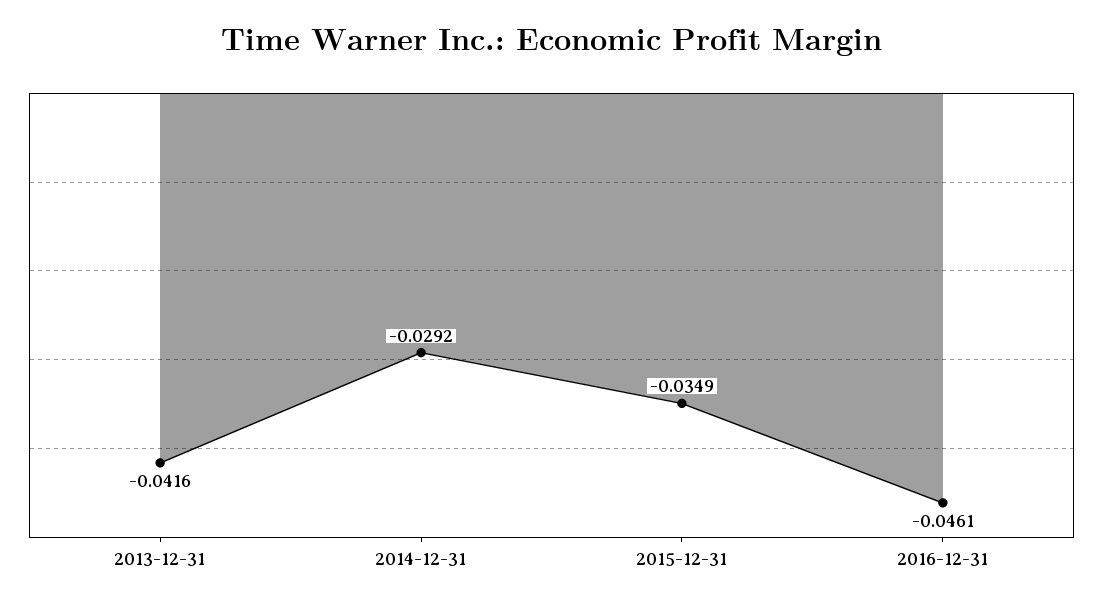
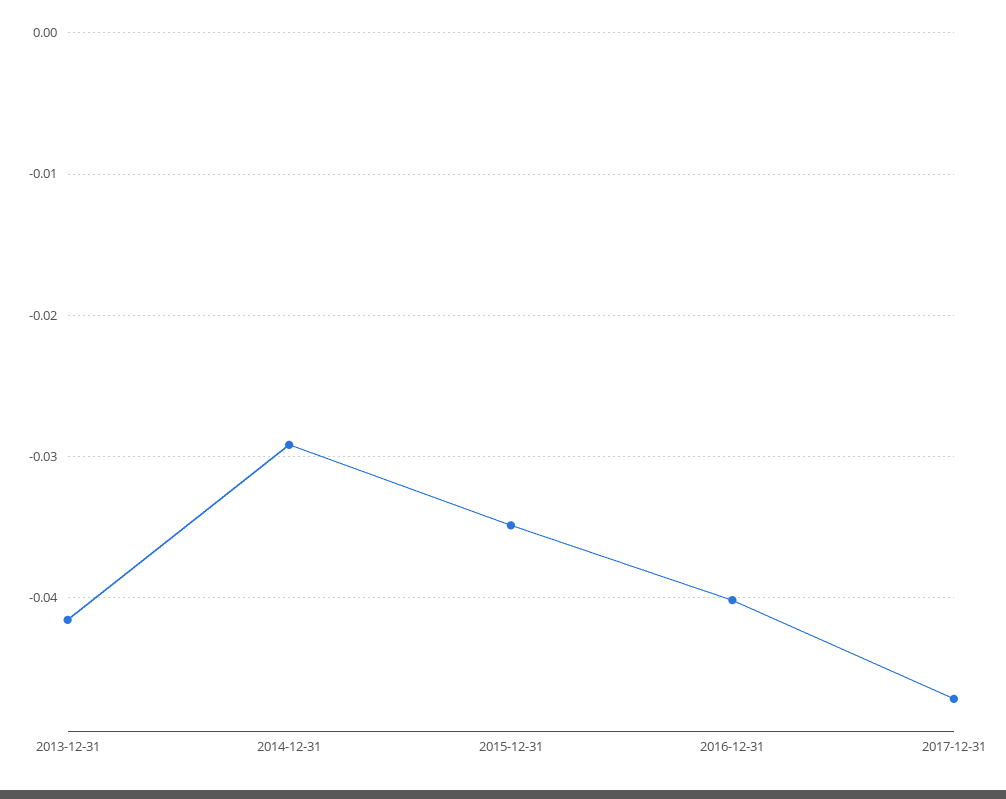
2016-12-31: -0.0461 -> -0.04
2017-12-31: none -> -0.047

